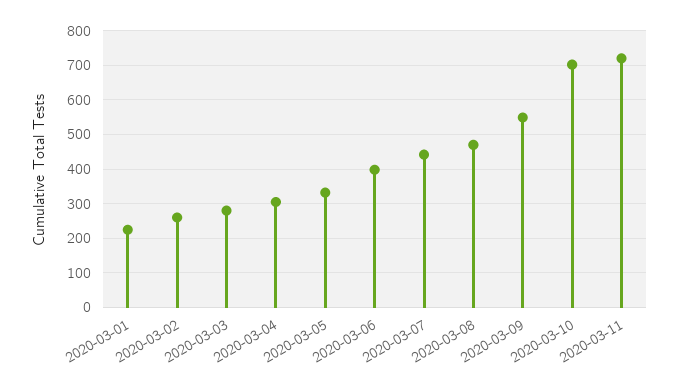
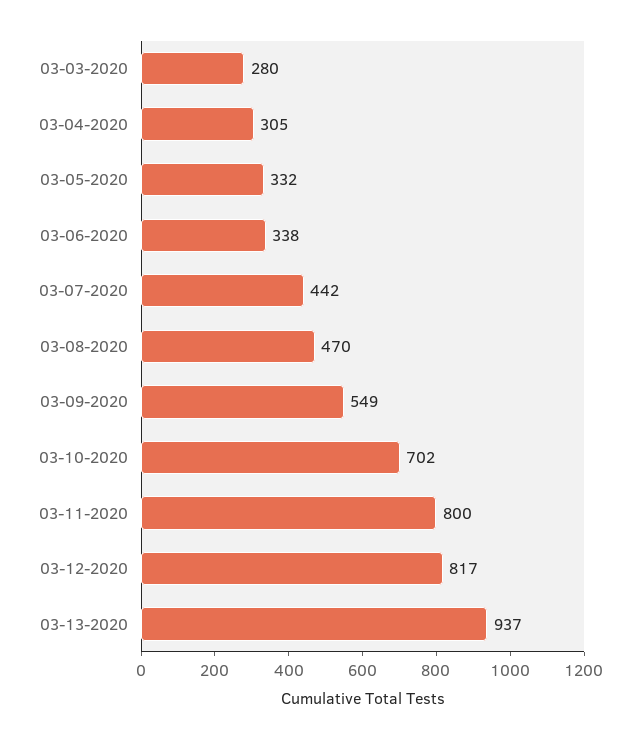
2020-03-01: 220 -> none
2020-03-02: 260 -> none
2020-03-06: 400 -> 338
2020-03-11: 720 -> 800
03-12-2020: none -> 817
03-13-2020: none -> 937

